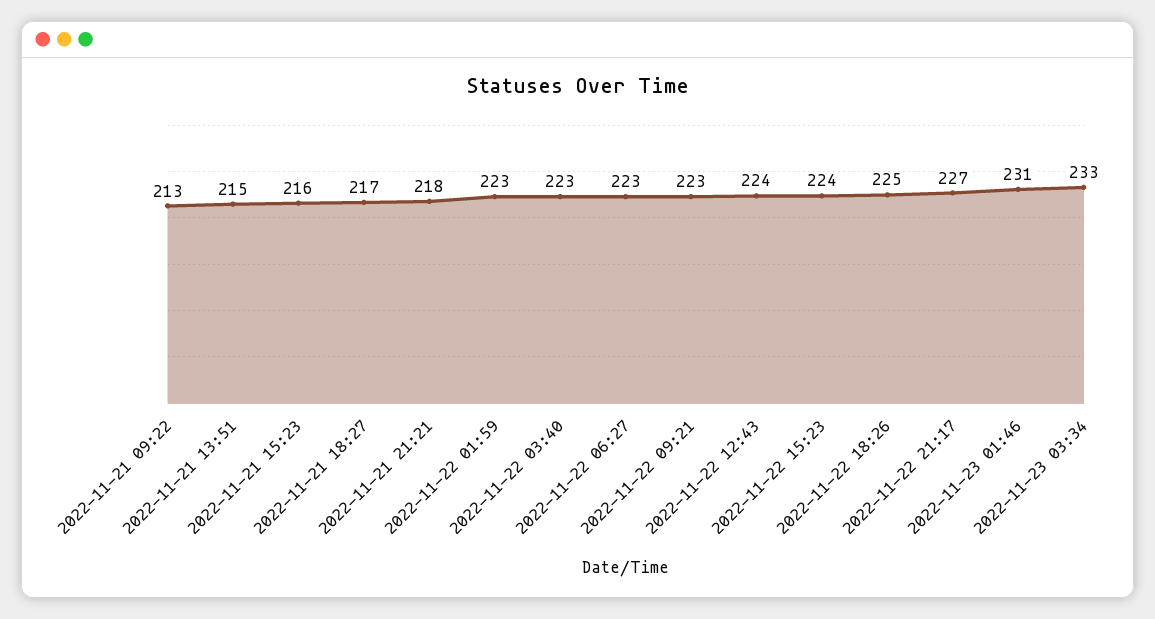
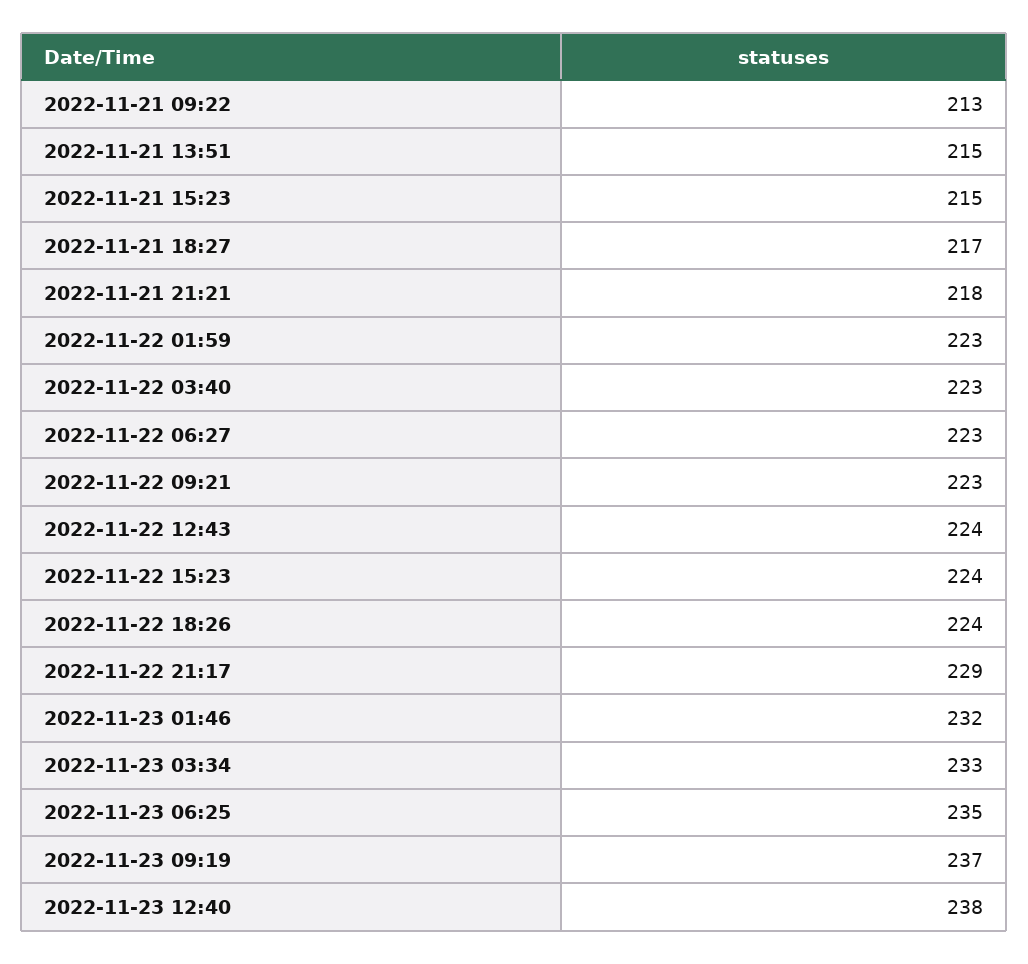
2022-11-21 15:23: 216 -> 215
2022-11-22 18:26: 225 -> 224
2022-11-22 21:17: 227 -> 229
2022-11-23 01:46: 231 -> 232
2022-11-23 06:25: none -> 235
2022-11-23 09:19: none -> 237
2022-11-23 12:40: none -> 238

